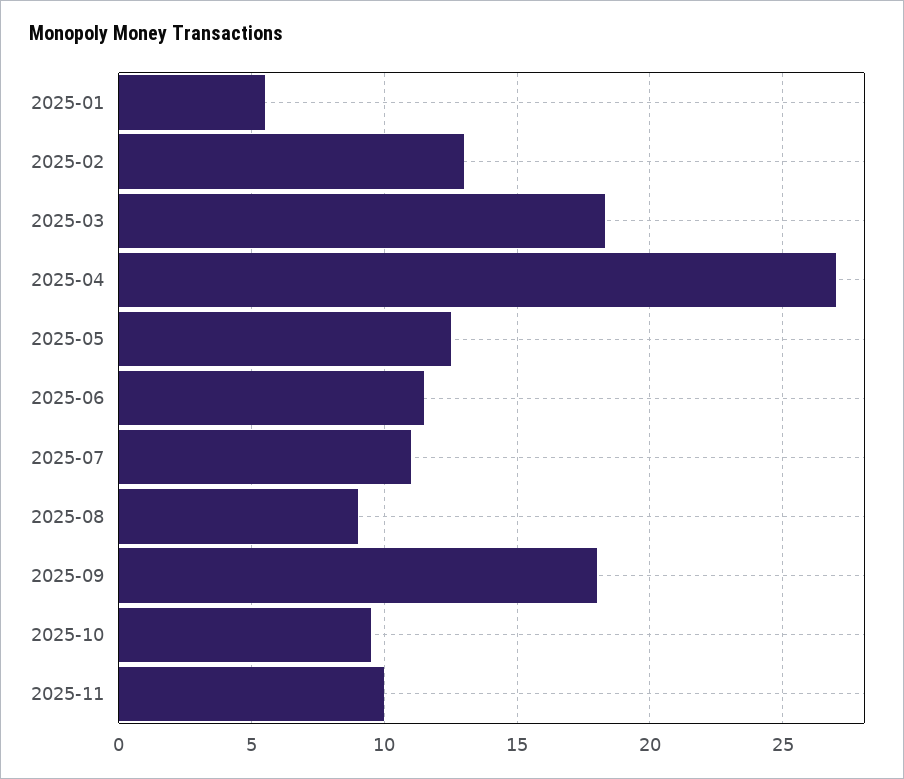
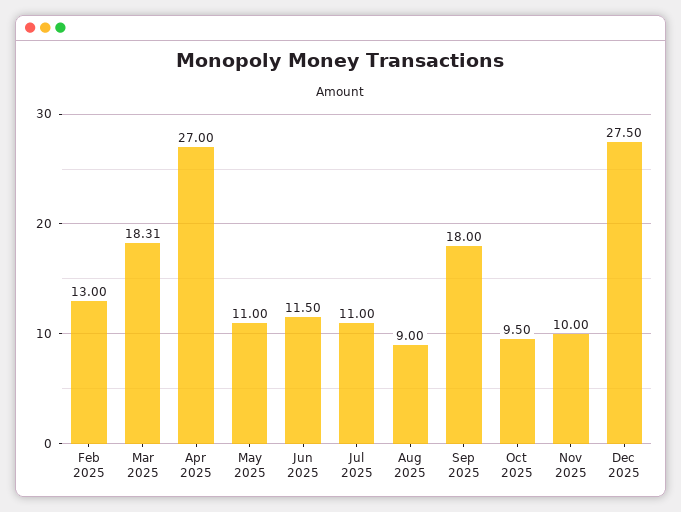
2025-01: 5.5 -> none
2025-05: 12.5 -> 11
Dec 2025: none -> 27.5

